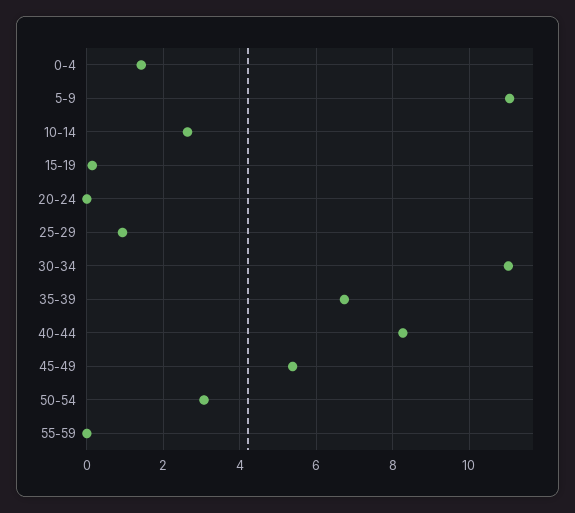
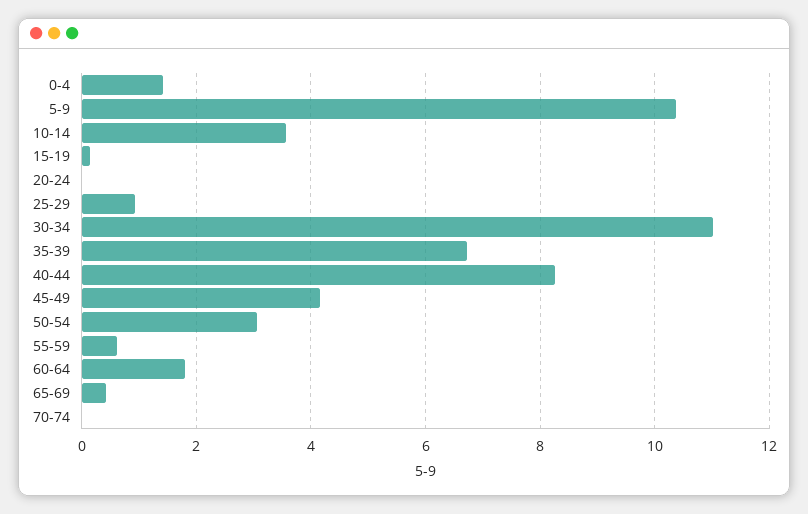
5-9: 11 -> 10.4
10-14: 2.6 -> 3.6
45-49: 5.4 -> 4.2
55-59: 0 -> 0.6
60-64: none -> 1.8
65-69: none -> 0.4
70-74: none -> 0

